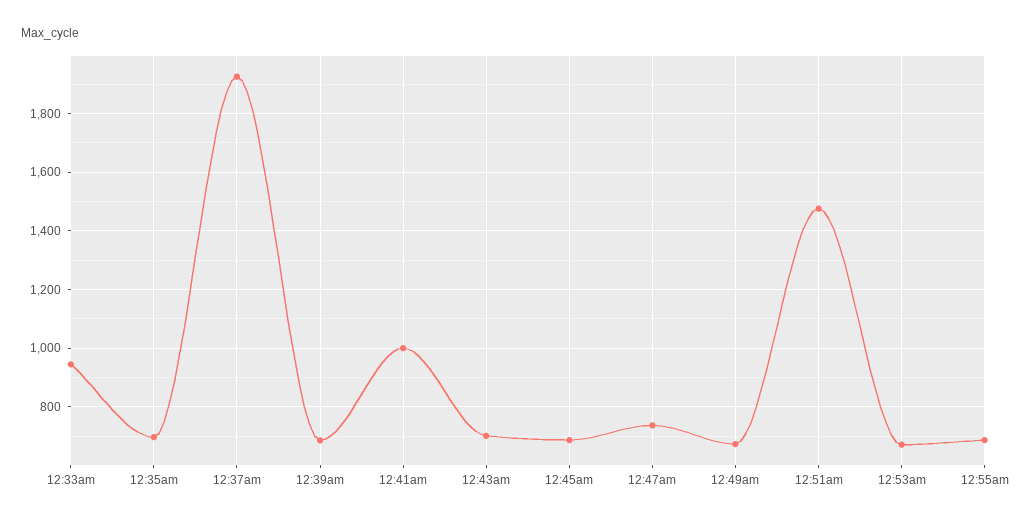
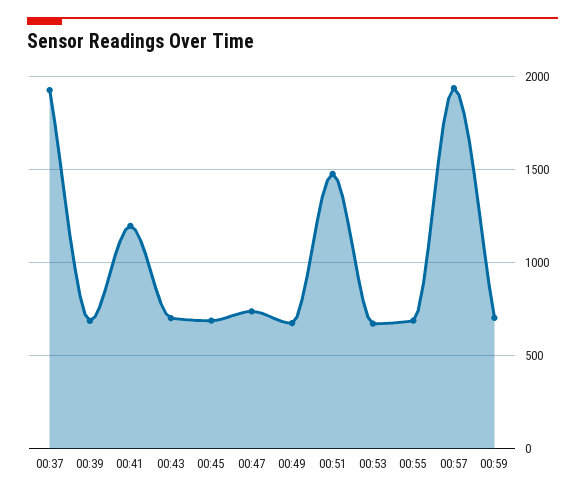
12:33am: 950 -> none
12:35am: 700 -> none
12:41am: 1000 -> 1200
00:57: none -> 1950
00:59: none -> 700

